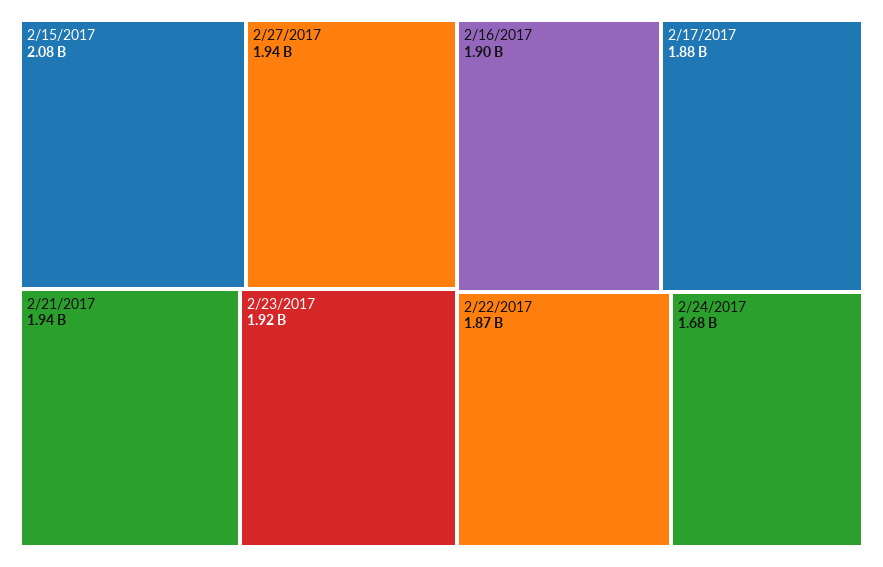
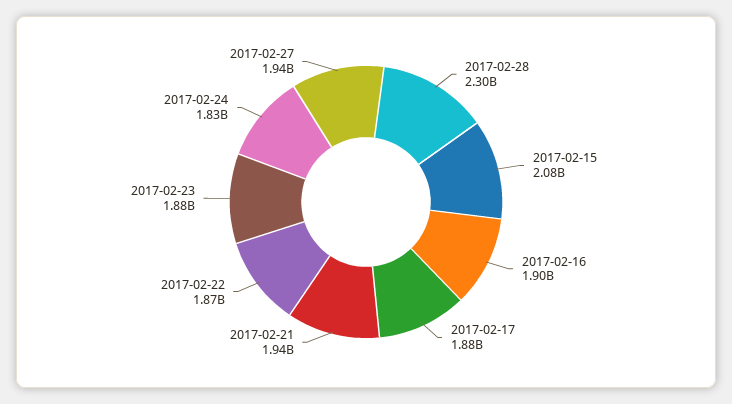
2/23/2017: 1920000000 -> 1880000000
2/24/2017: 1680000000 -> 1830000000
2017-02-28: none -> 2300000000

